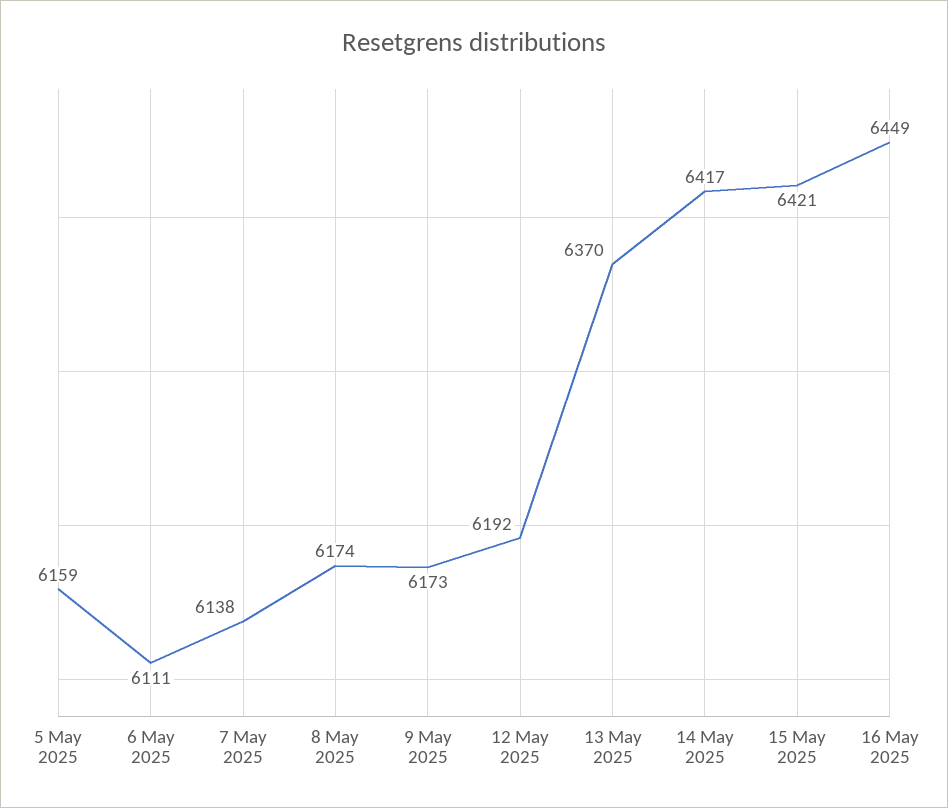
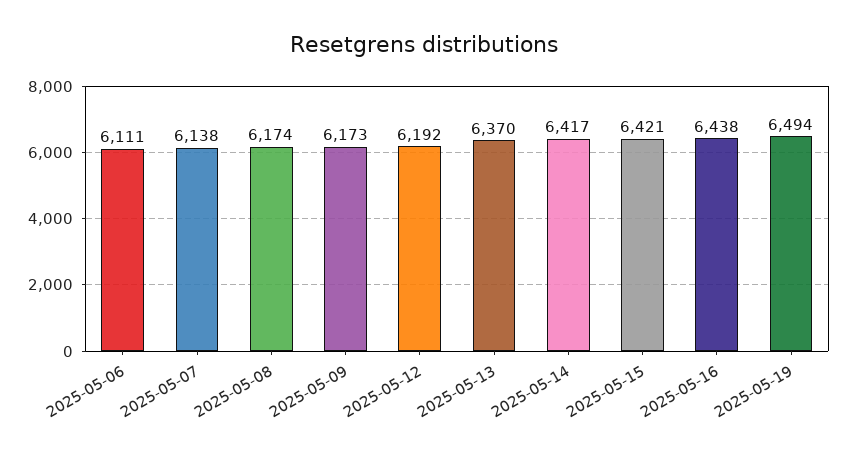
5 May 2025: 6159 -> none
16 May 2025: 6449 -> 6438
2025-05-19: none -> 6494

